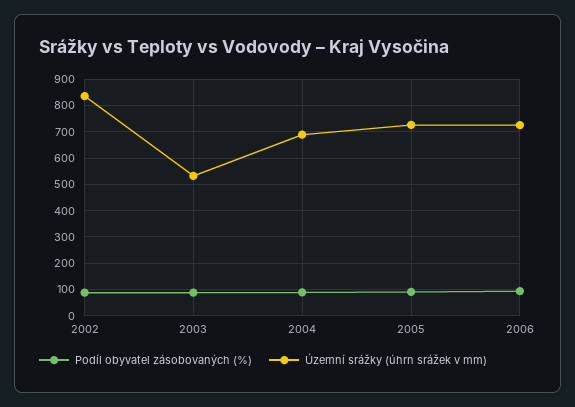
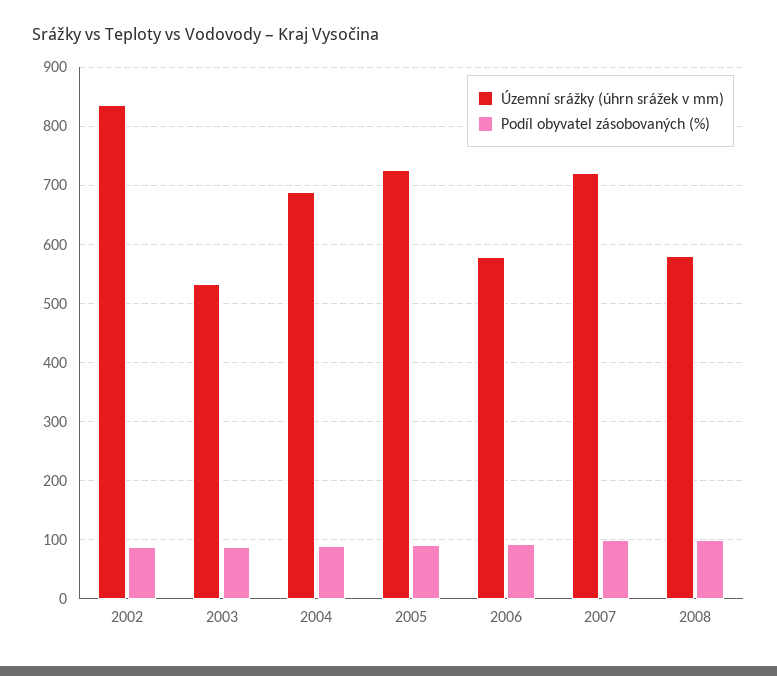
Územní srážky (úhrn srážek v mm), 2006: 725 -> 580
Územní srážky (úhrn srážek v mm), 2007: none -> 720
Podíl obyvatel zásobovaných (%), 2007: none -> 100
Územní srážky (úhrn srážek v mm), 2008: none -> 580
Podíl obyvatel zásobovaných (%), 2008: none -> 100

